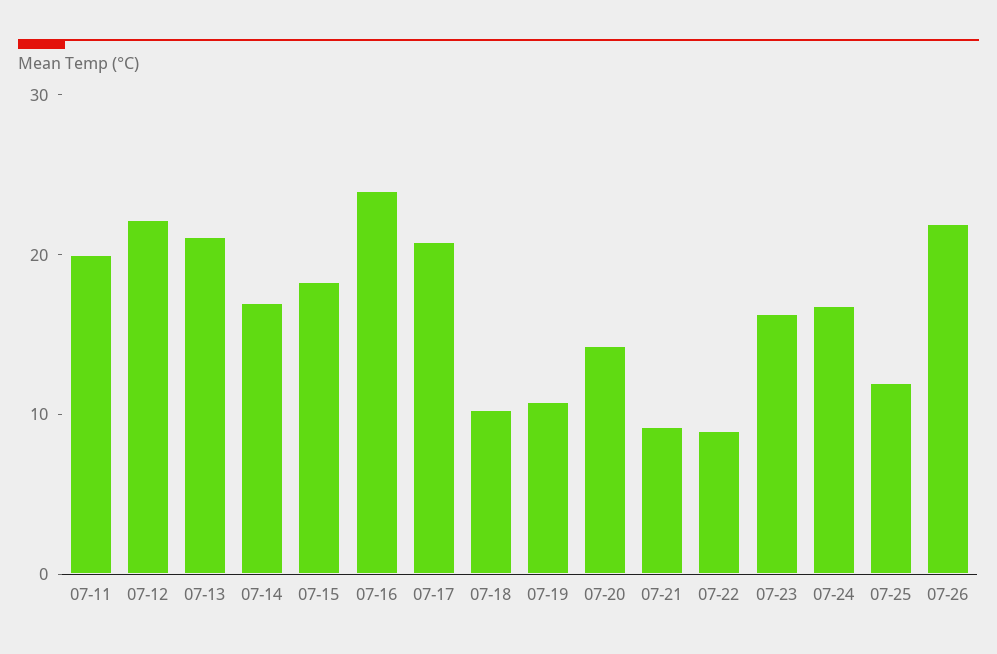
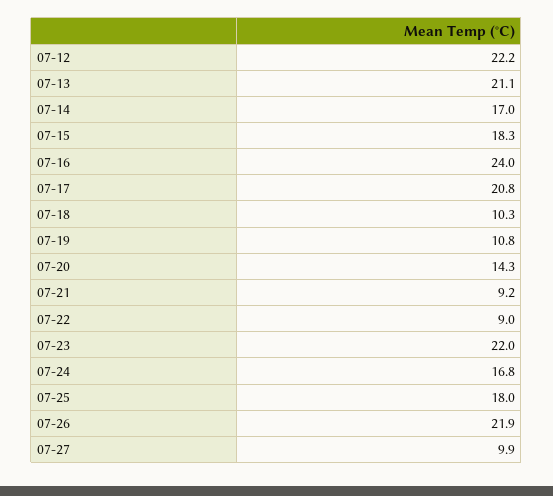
07-11: 20 -> none
07-23: 16 -> 22
07-25: 12 -> 18
07-27: none -> 9.9

